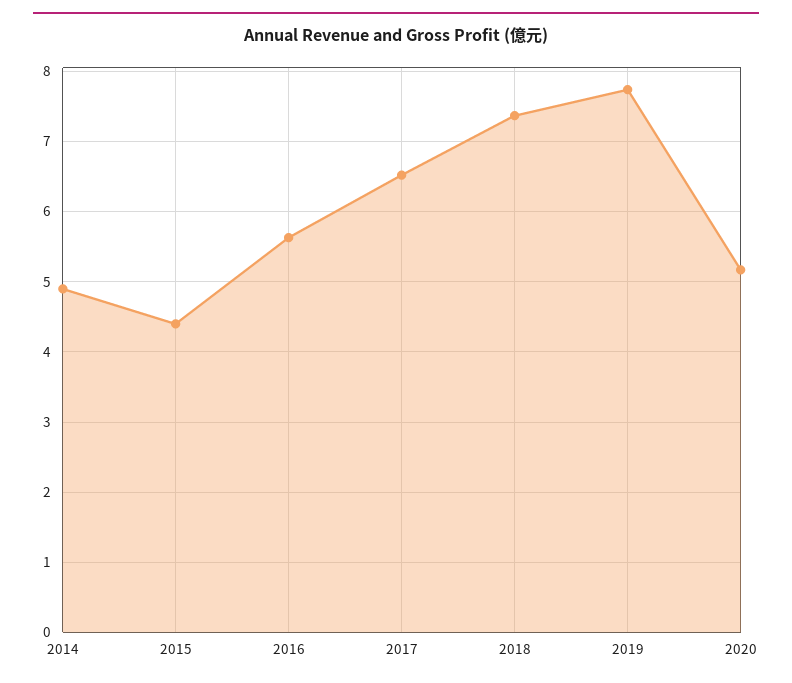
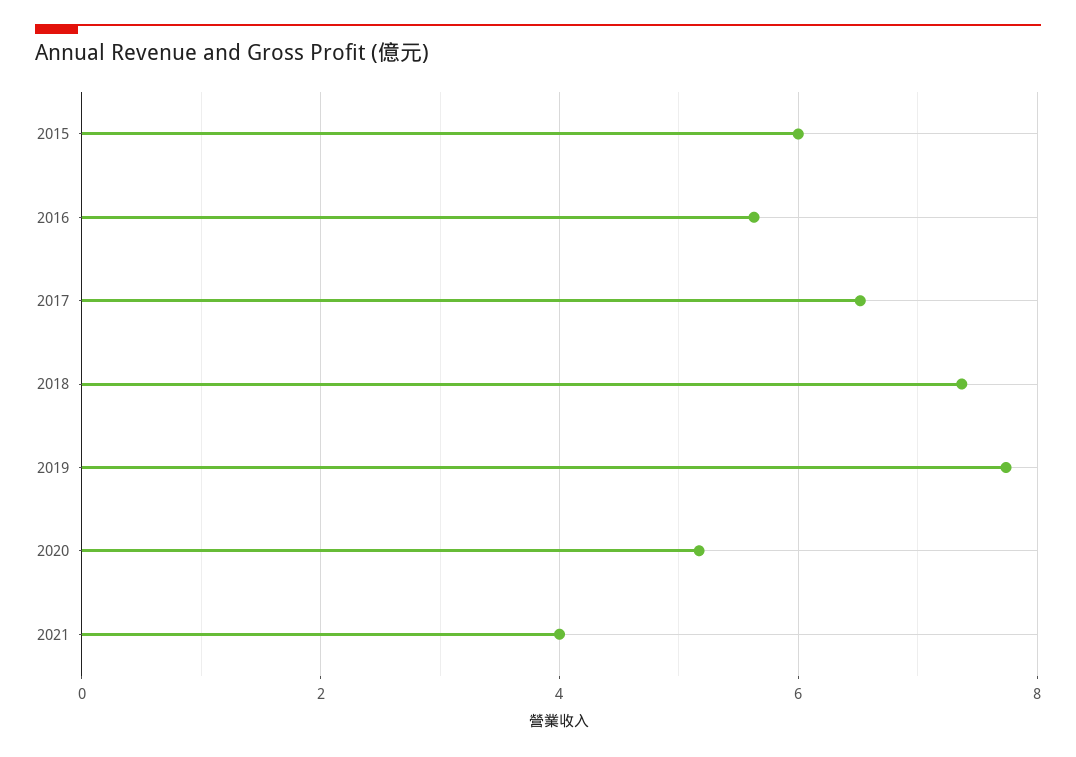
2014: 4.9 -> none
2015: 4.4 -> 6
2021: none -> 4

